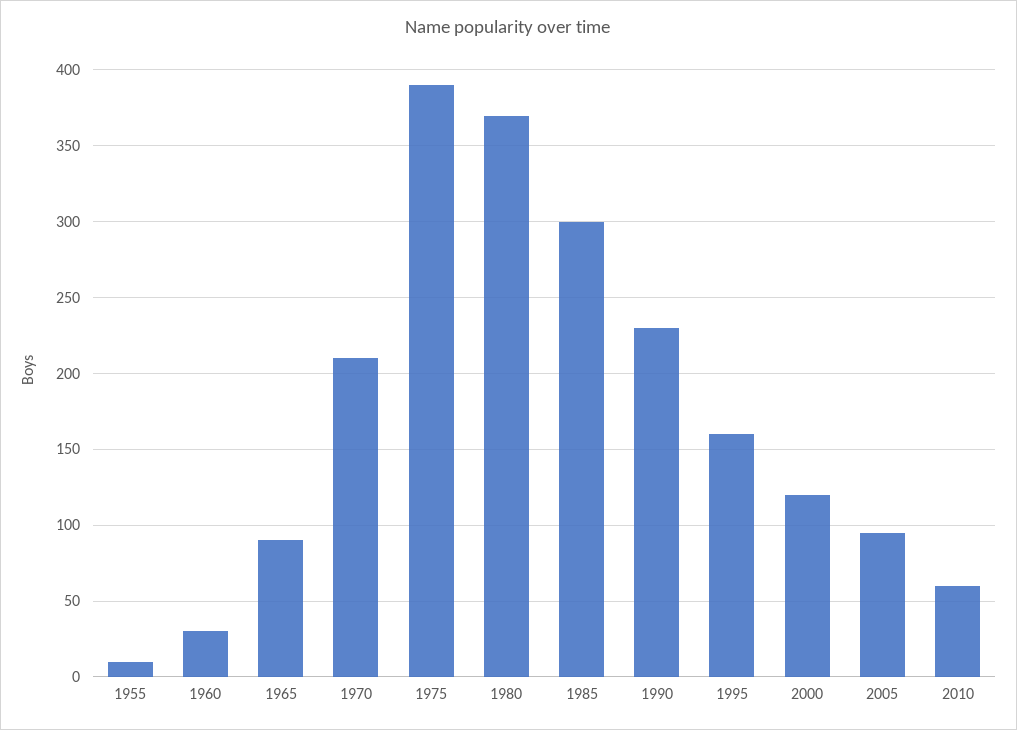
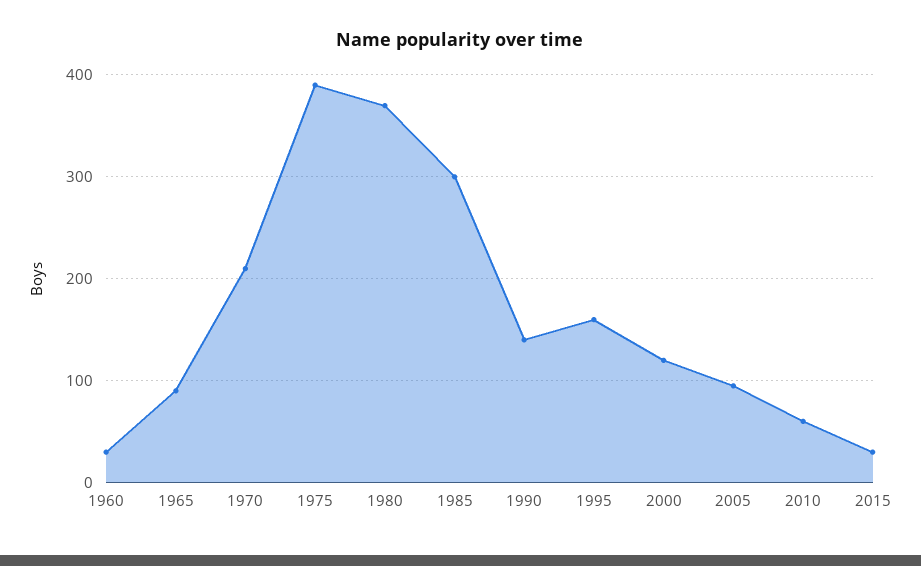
1955: 10 -> none
1990: 230 -> 140
2015: none -> 30

